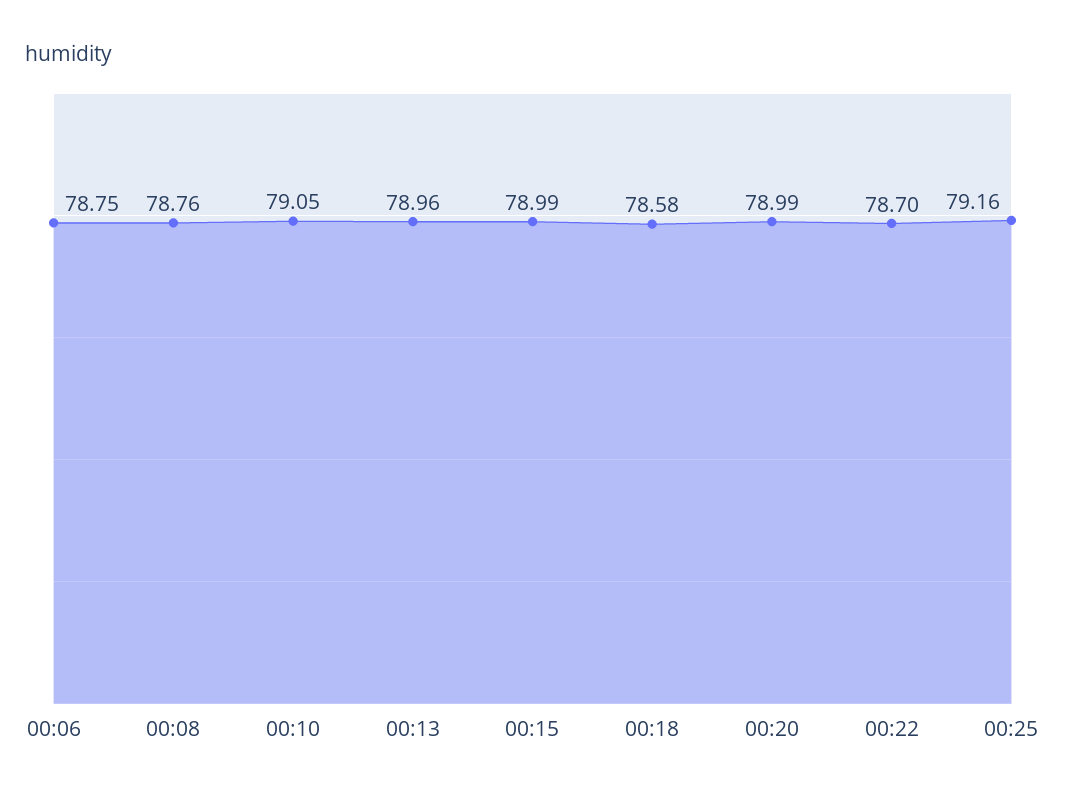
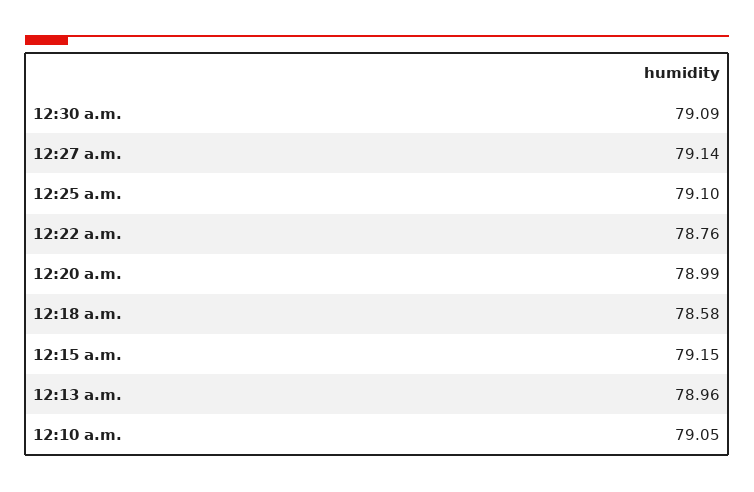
00:06: 78.75 -> none
00:08: 78.76 -> none
00:15: 78.99 -> 79.15
00:22: 78.7 -> 78.76
00:25: 79.16 -> 79.1
12:30 a.m.: none -> 79.09
12:27 a.m.: none -> 79.14

